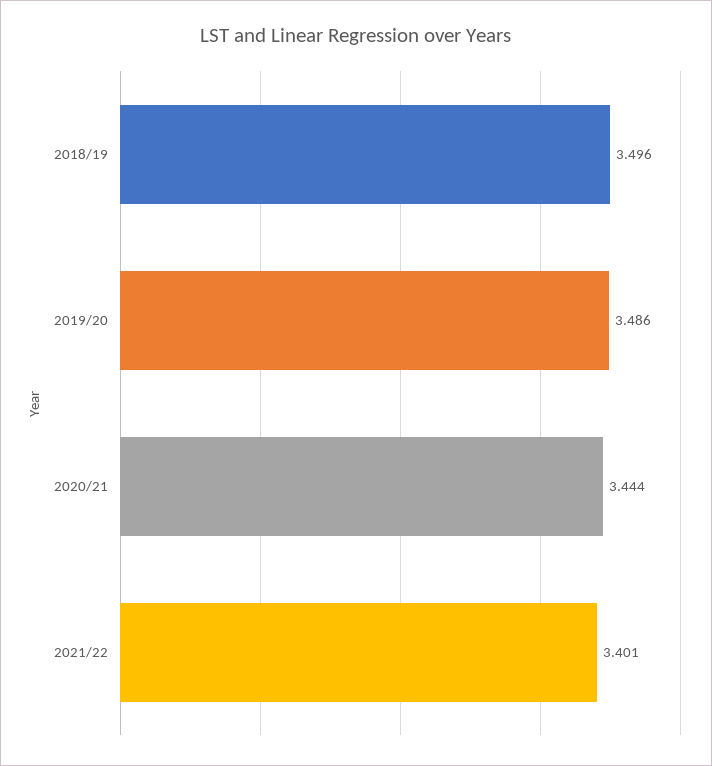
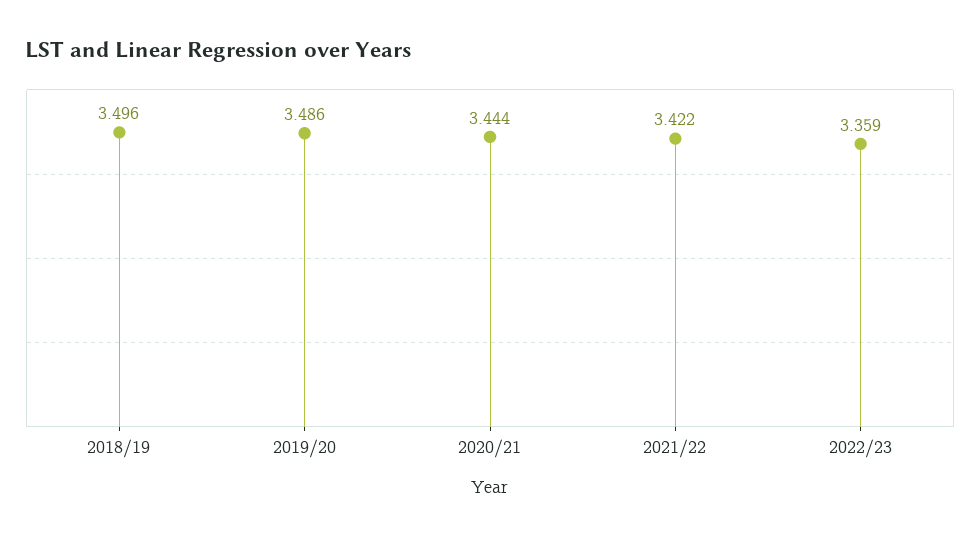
2021/22: 3.401 -> 3.422
2022/23: none -> 3.359

